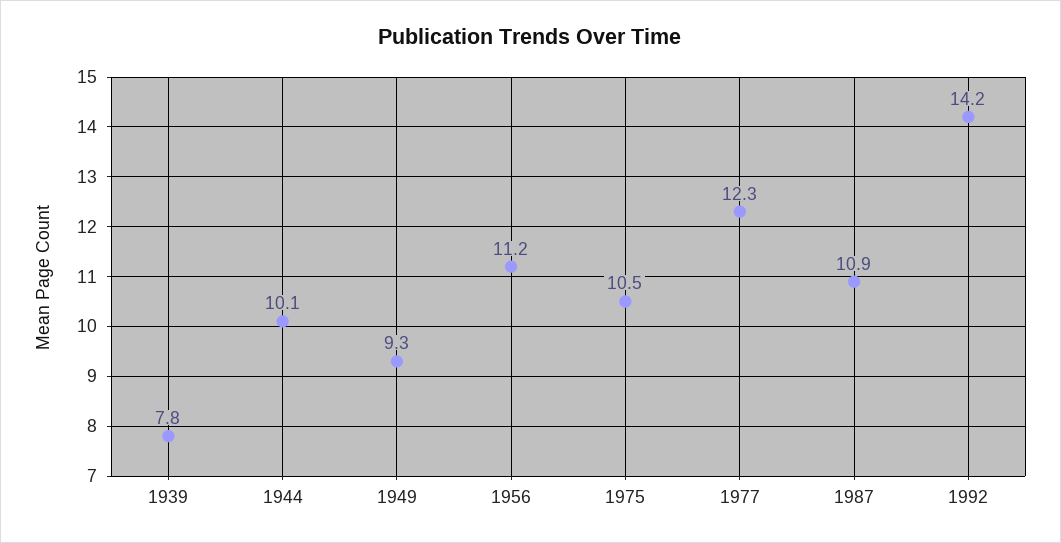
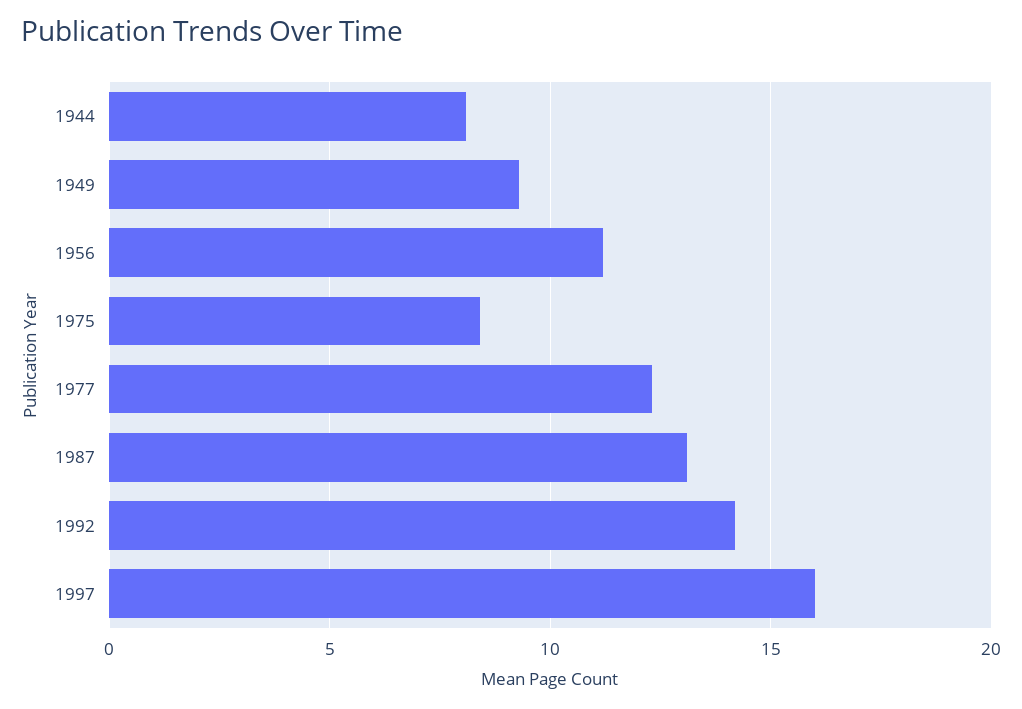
1939: 7.8 -> none
1944: 10.1 -> 8
1975: 10.5 -> 8.5
1987: 10.9 -> 13
1997: none -> 16

